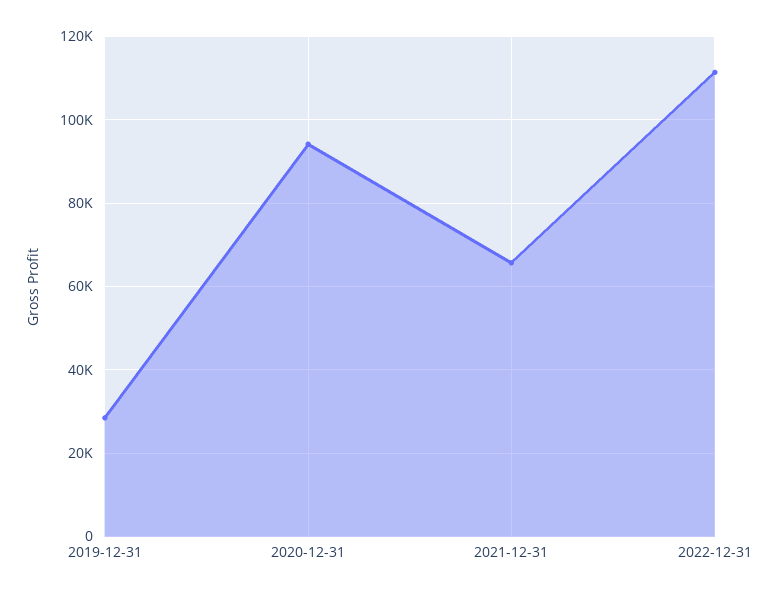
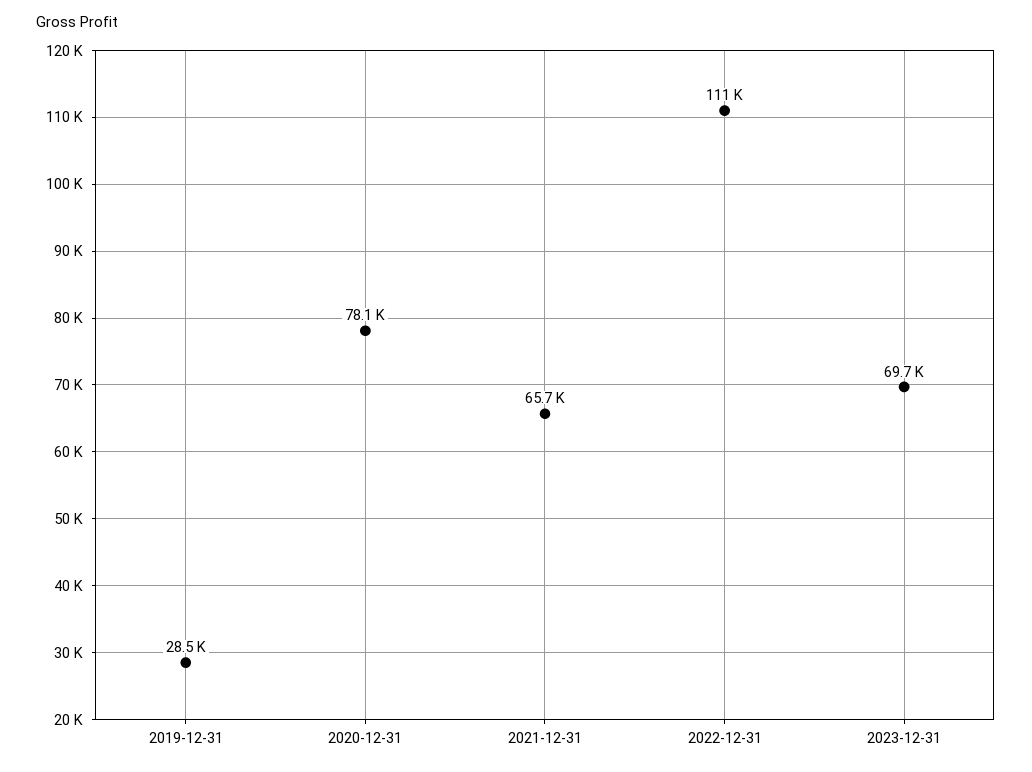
2020-12-31: 94000 -> 78100
2023-12-31: none -> 69700

